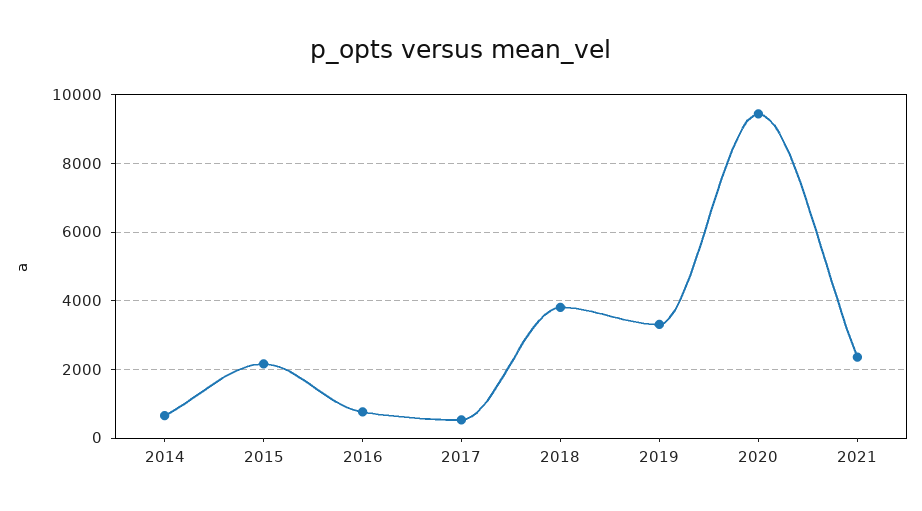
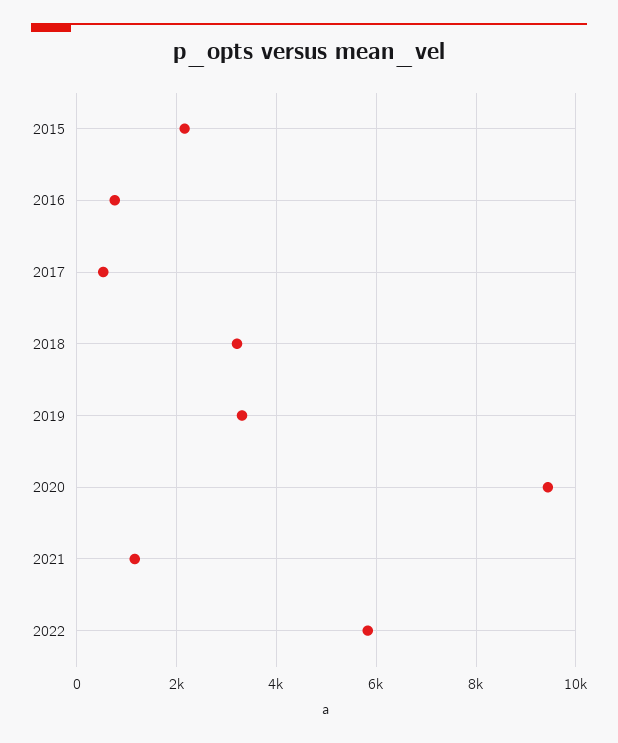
2014: 600 -> none
2018: 3800 -> 3200
2021: 2400 -> 1200
2022: none -> 5800

